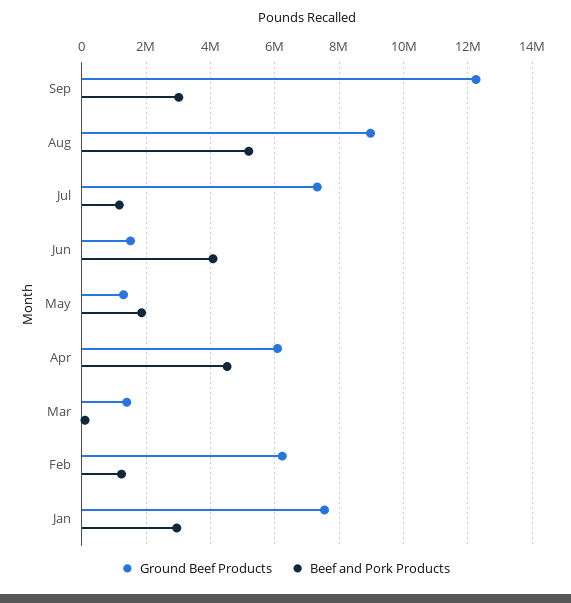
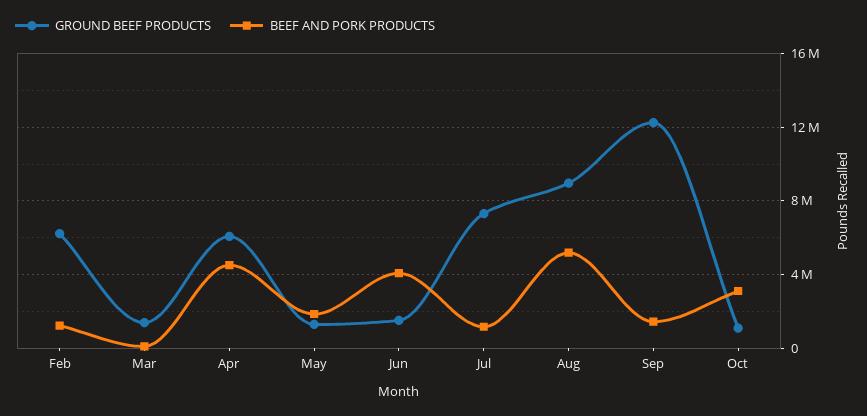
Beef and Pork Products, Sep: 3000000 -> 1500000
Ground Beef Products, Jan: 7600000 -> none
Beef and Pork Products, Jan: 3000000 -> none
Ground Beef Products, Oct: none -> 1000000
Beef and Pork Products, Oct: none -> 3000000

